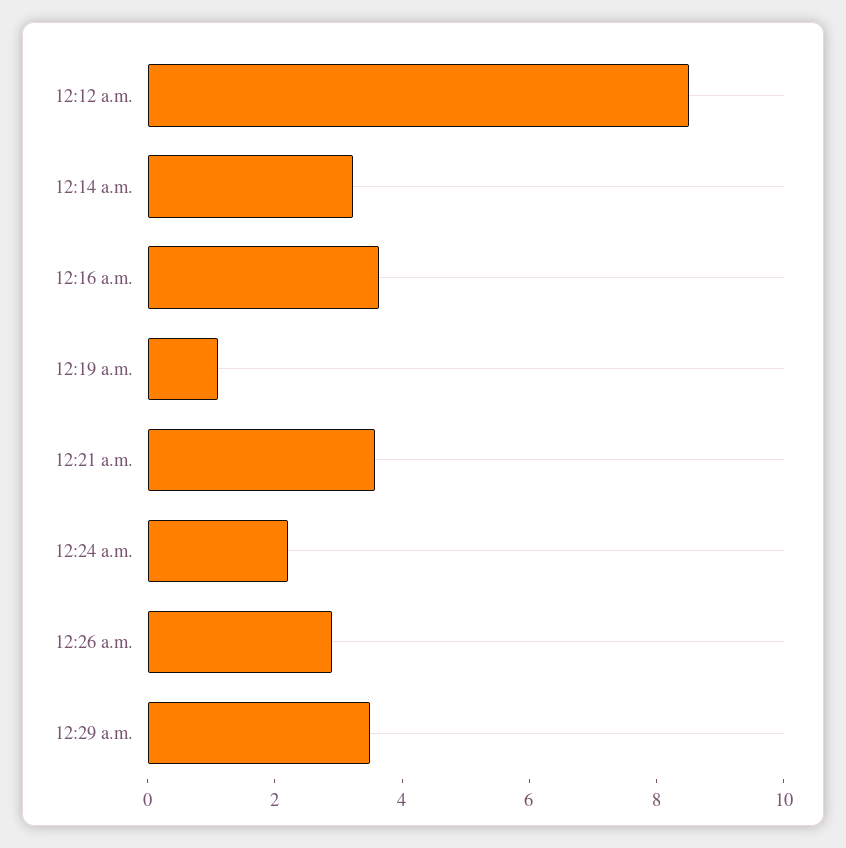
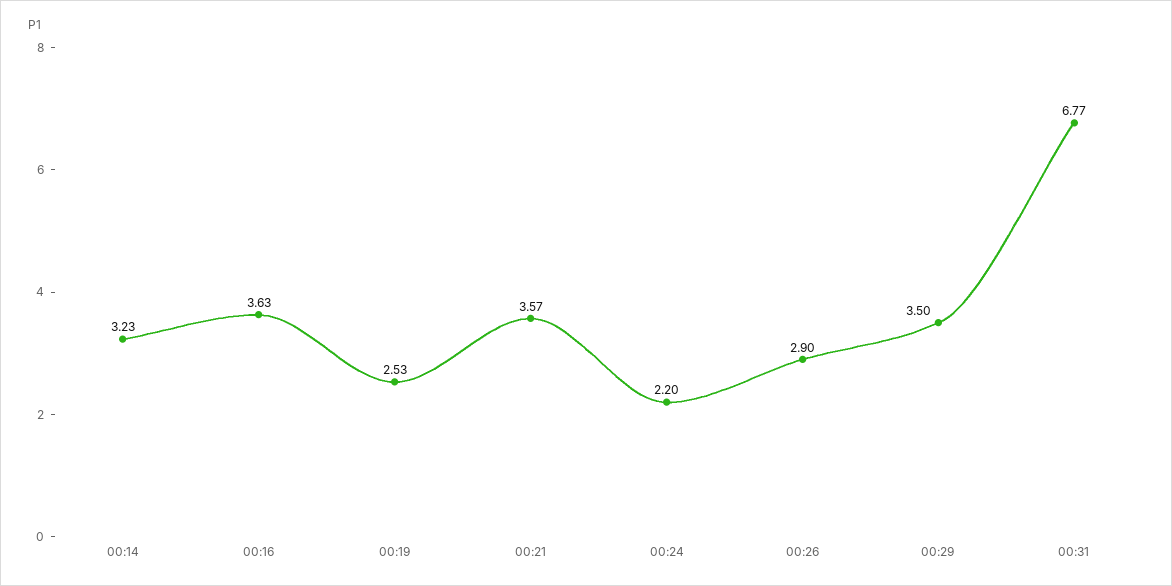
12:12 a.m.: 8.5 -> none
12:19 a.m.: 1 -> 2.53
00:31: none -> 6.77

